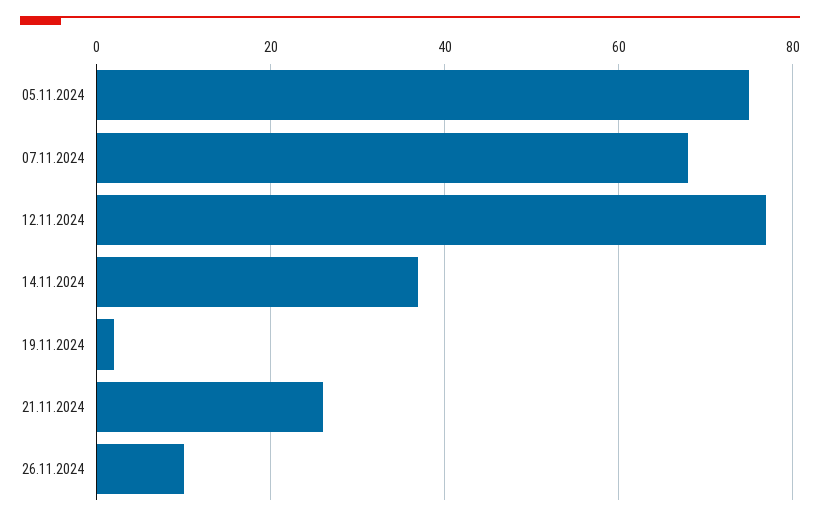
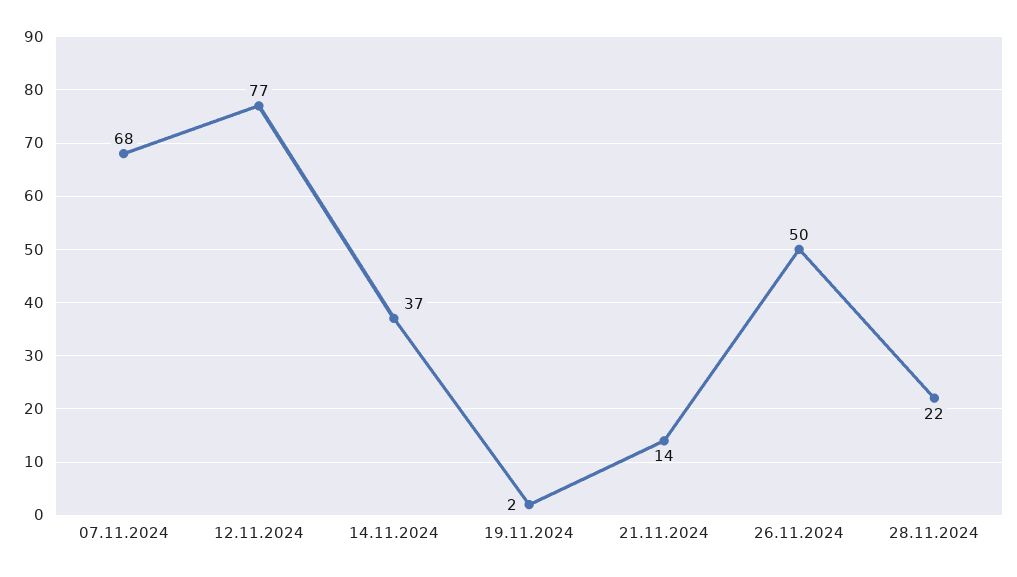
05.11.2024: 75 -> none
21.11.2024: 25 -> 14
26.11.2024: 10 -> 50
28.11.2024: none -> 22

